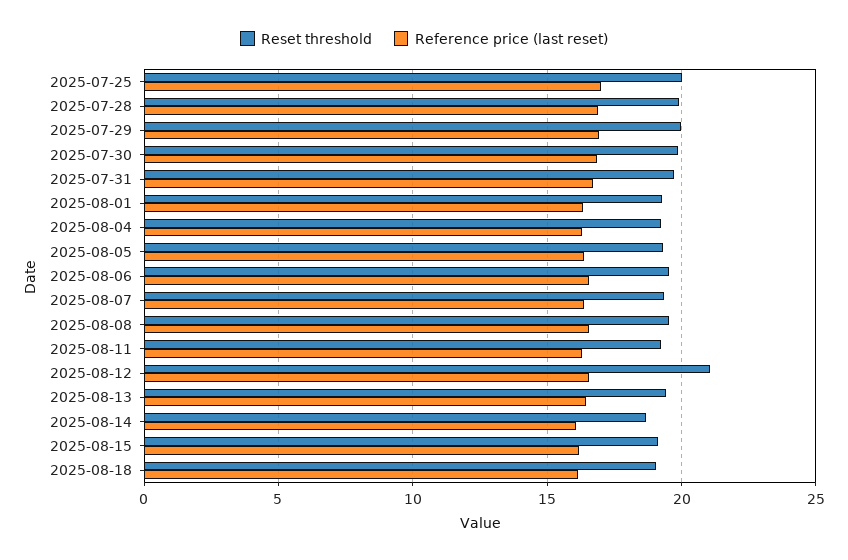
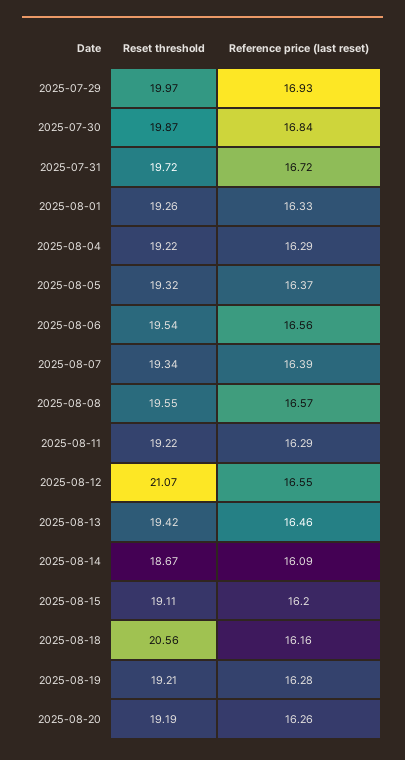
Reset threshold, 2025-07-25: 20 -> none
Reference price (last reset), 2025-07-25: 17 -> none
Reset threshold, 2025-07-28: 20 -> none
Reference price (last reset), 2025-07-28: 17 -> none
Reset threshold, 2025-08-18: 19 -> 20.56
Reset threshold, 2025-08-19: none -> 19.21
Reference price (last reset), 2025-08-19: none -> 16.28
Reset threshold, 2025-08-20: none -> 19.19
Reference price (last reset), 2025-08-20: none -> 16.26

